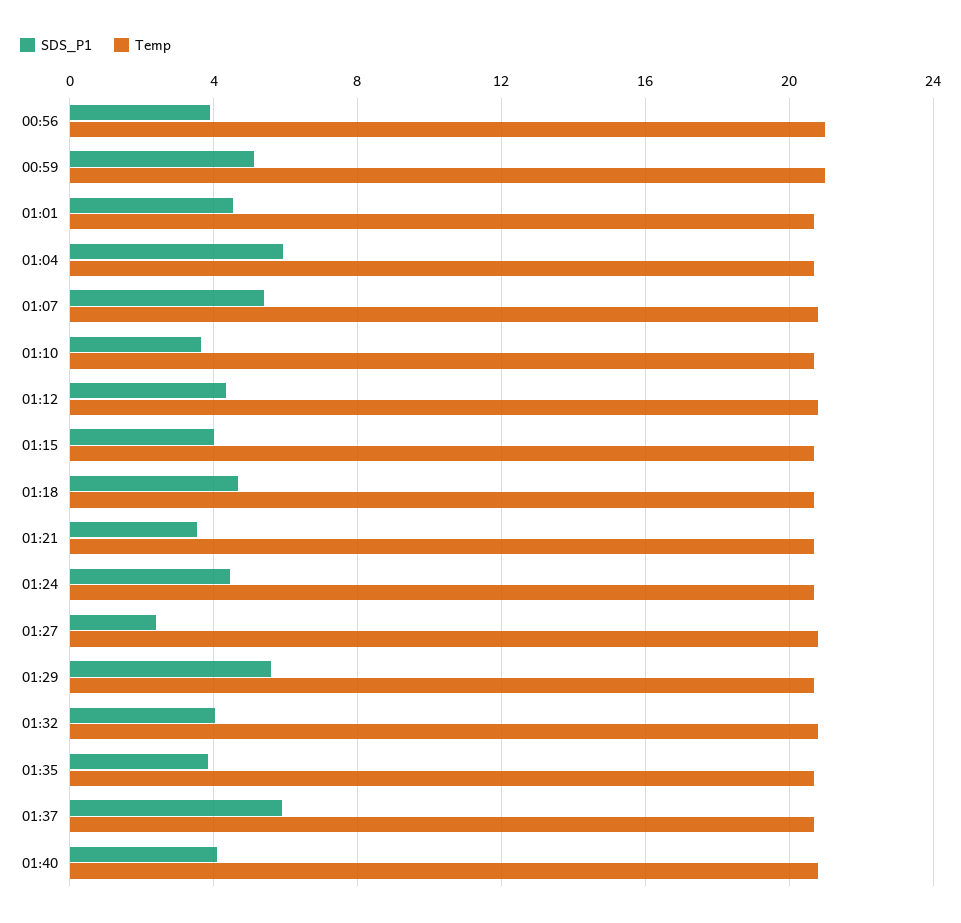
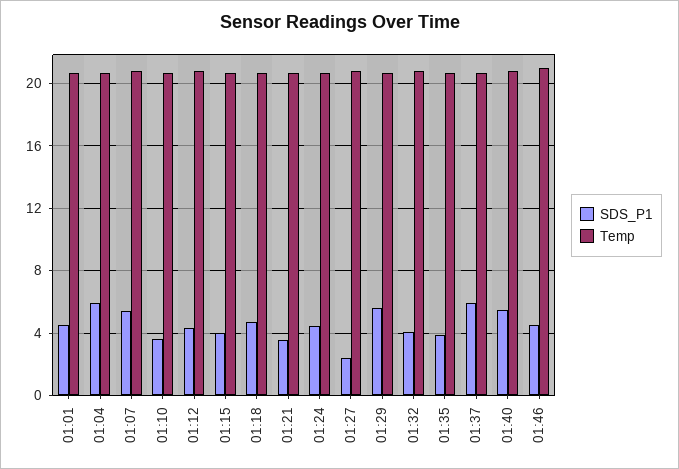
SDS_P1, 00:56: 4 -> none
Temp, 00:56: 21 -> none
SDS_P1, 00:59: 5 -> none
Temp, 00:59: 21 -> none
SDS_P1, 01:40: 4 -> 5.5
SDS_P1, 01:46: none -> 4.5
Temp, 01:46: none -> 21

